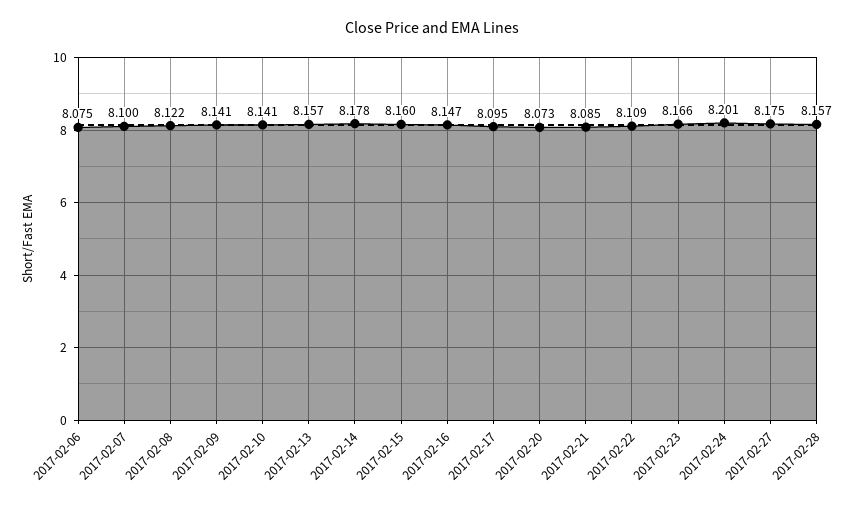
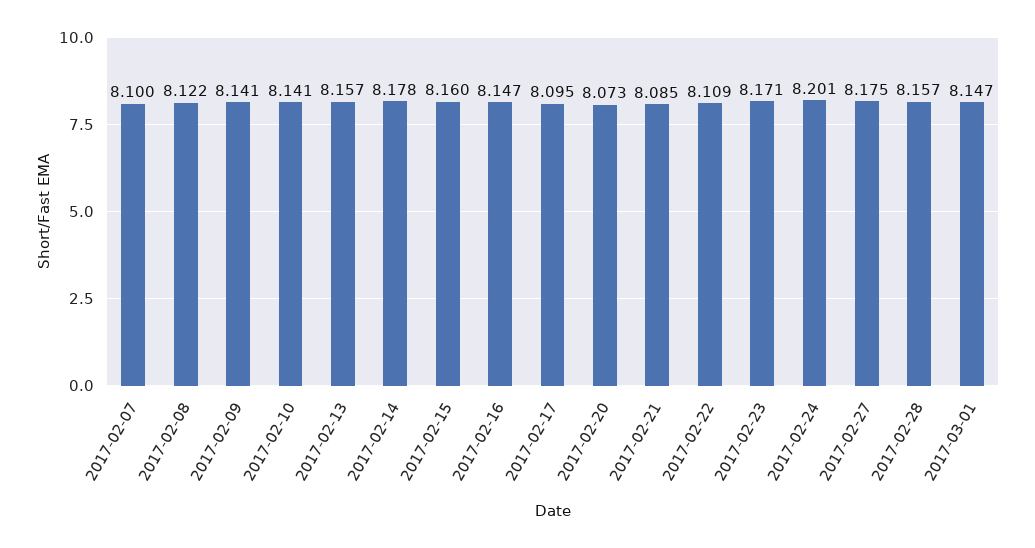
2017-02-06: 8.075 -> none
2017-02-23: 8.166 -> 8.171
2017-03-01: none -> 8.147

